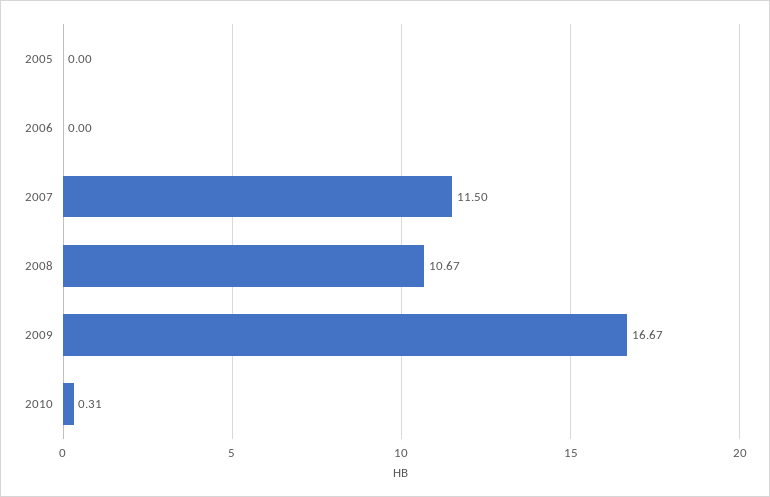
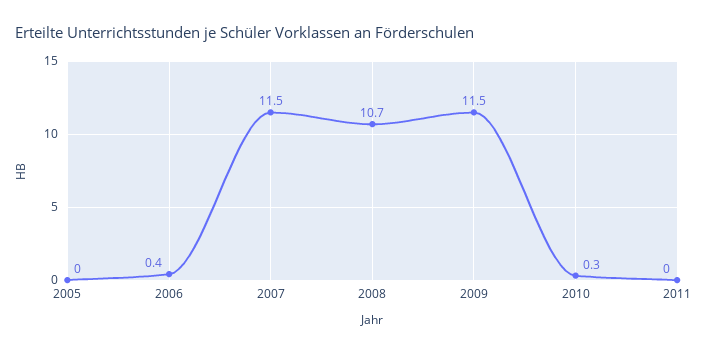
2006: 0 -> 0.4
2009: 16.67 -> 11.5
2011: none -> 0

